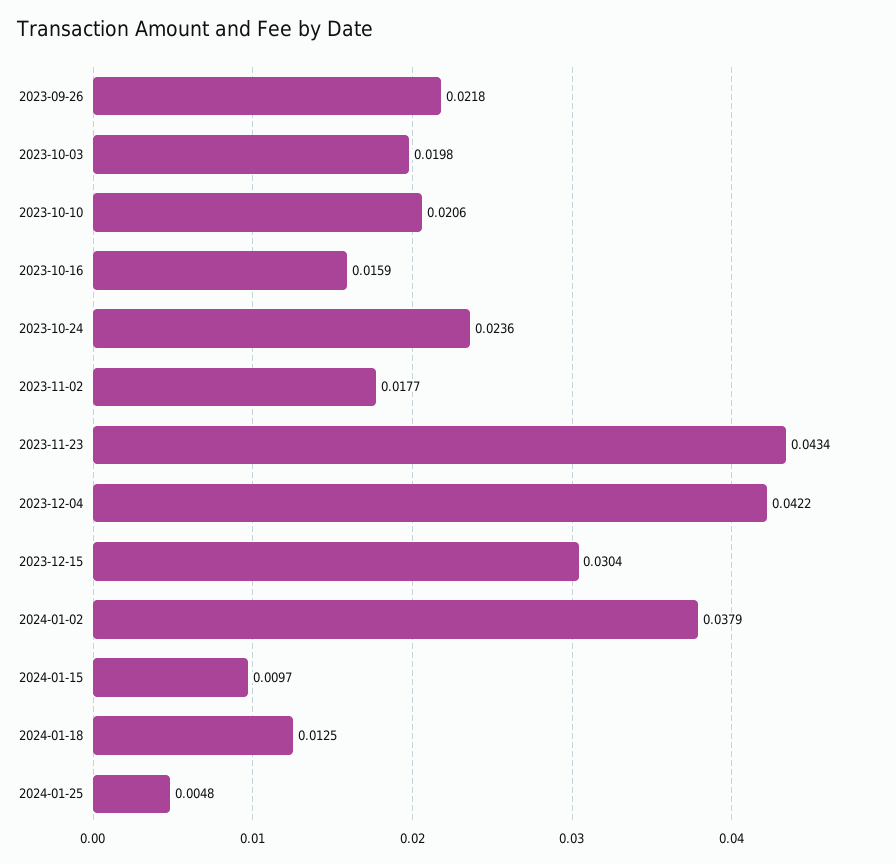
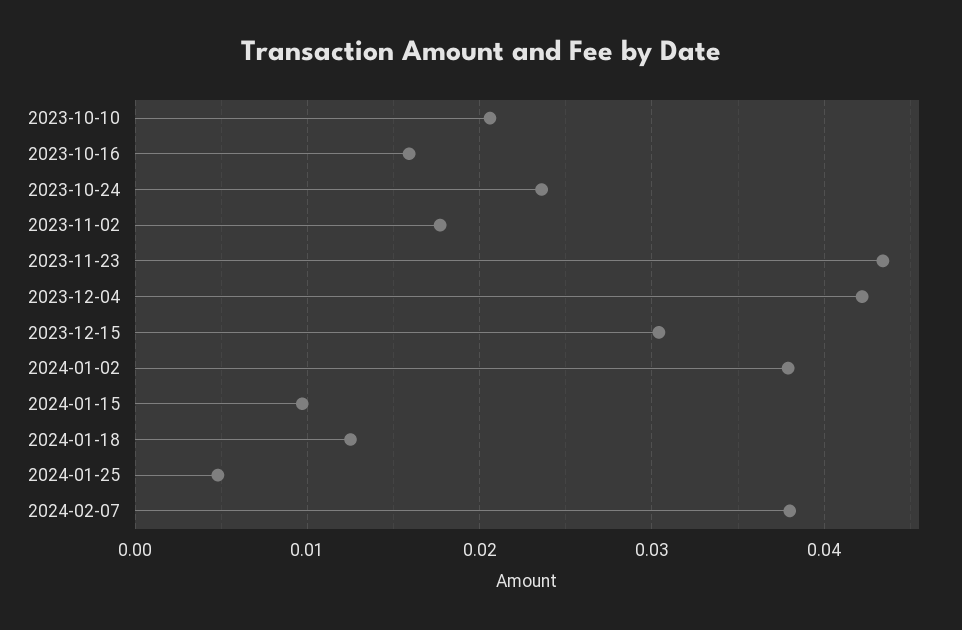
2023-09-26: 0.0218 -> none
2023-10-03: 0.0198 -> none
2024-02-07: none -> 0.038

